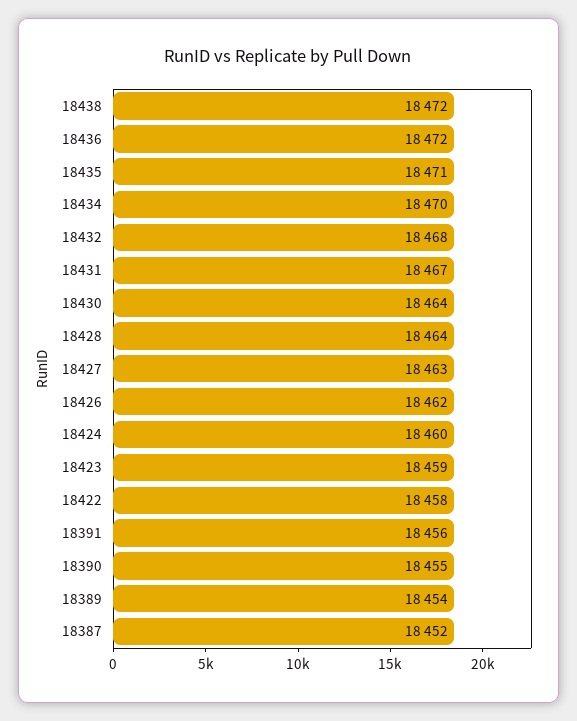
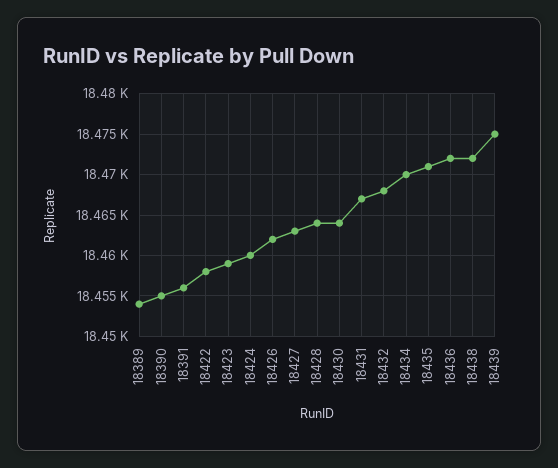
18387: 18452 -> none
18439: none -> 18475

